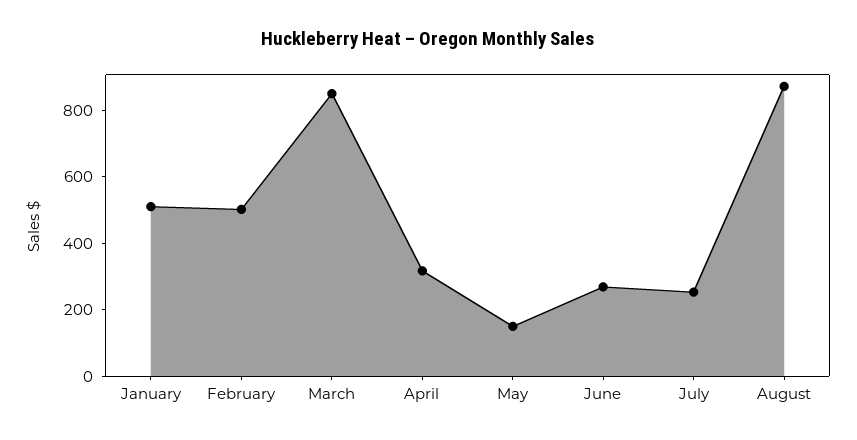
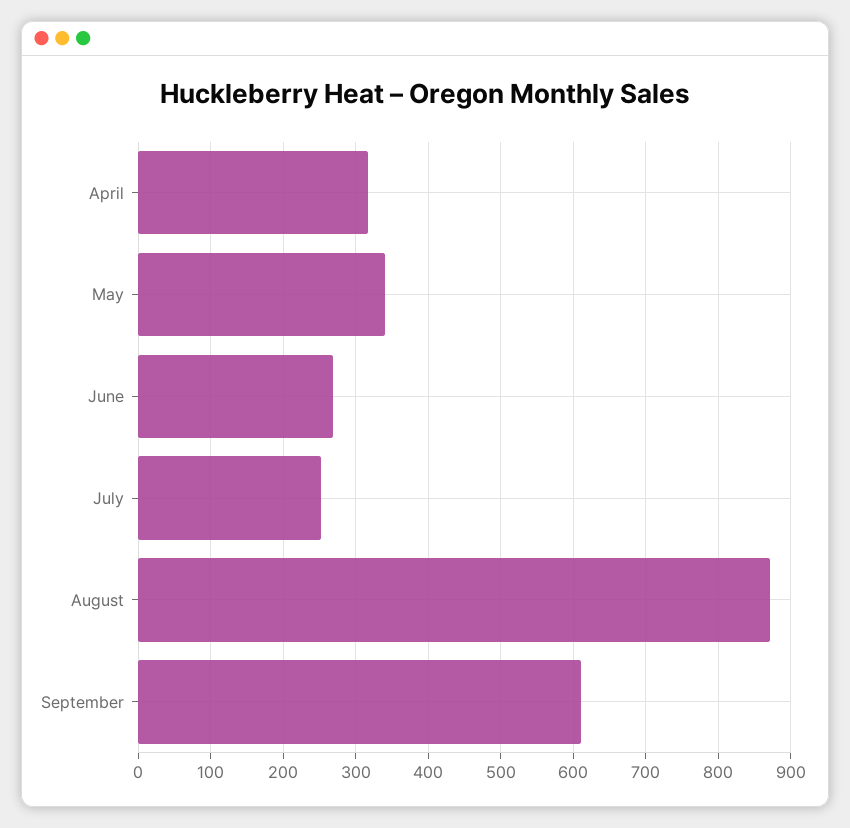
January: 500 -> none
February: 500 -> none
March: 850 -> none
May: 150 -> 340
September: none -> 610

